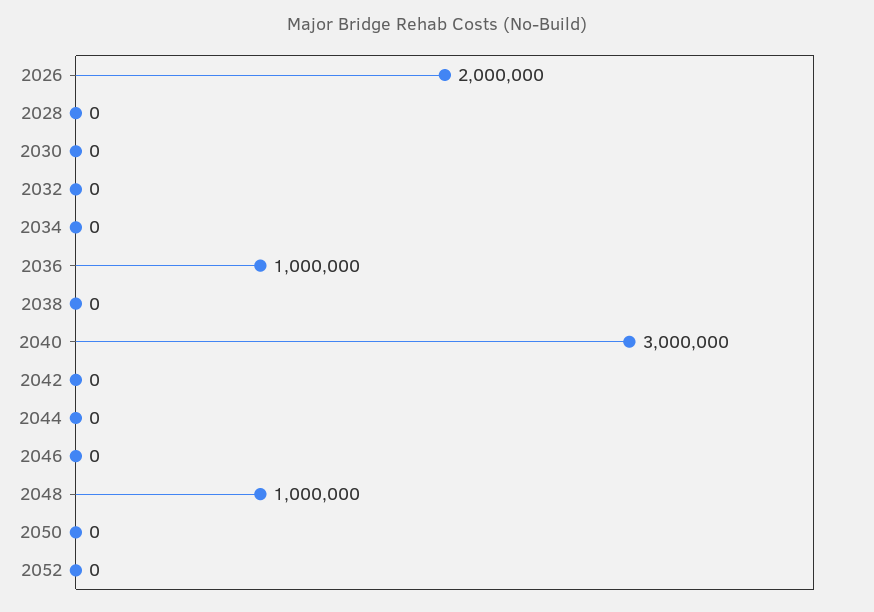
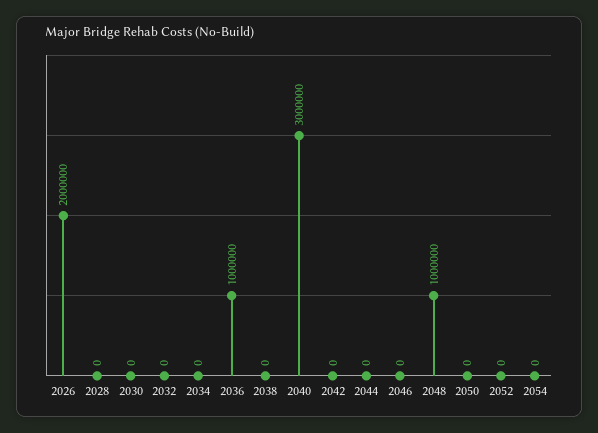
2054: none -> 0

